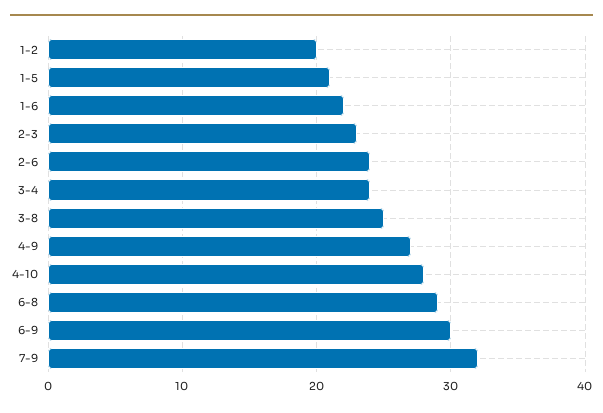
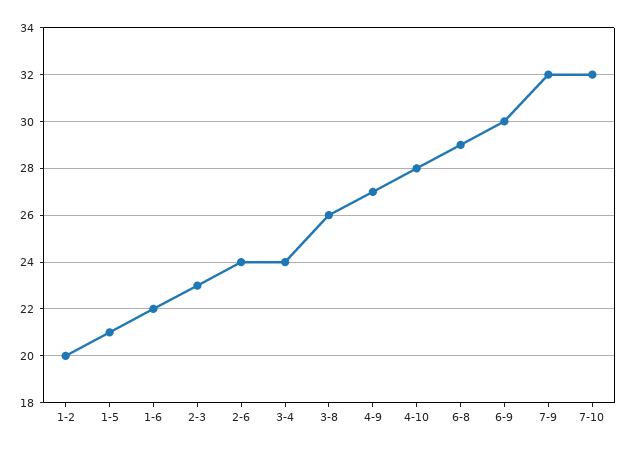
3-8: 25 -> 26
7-10: none -> 32

